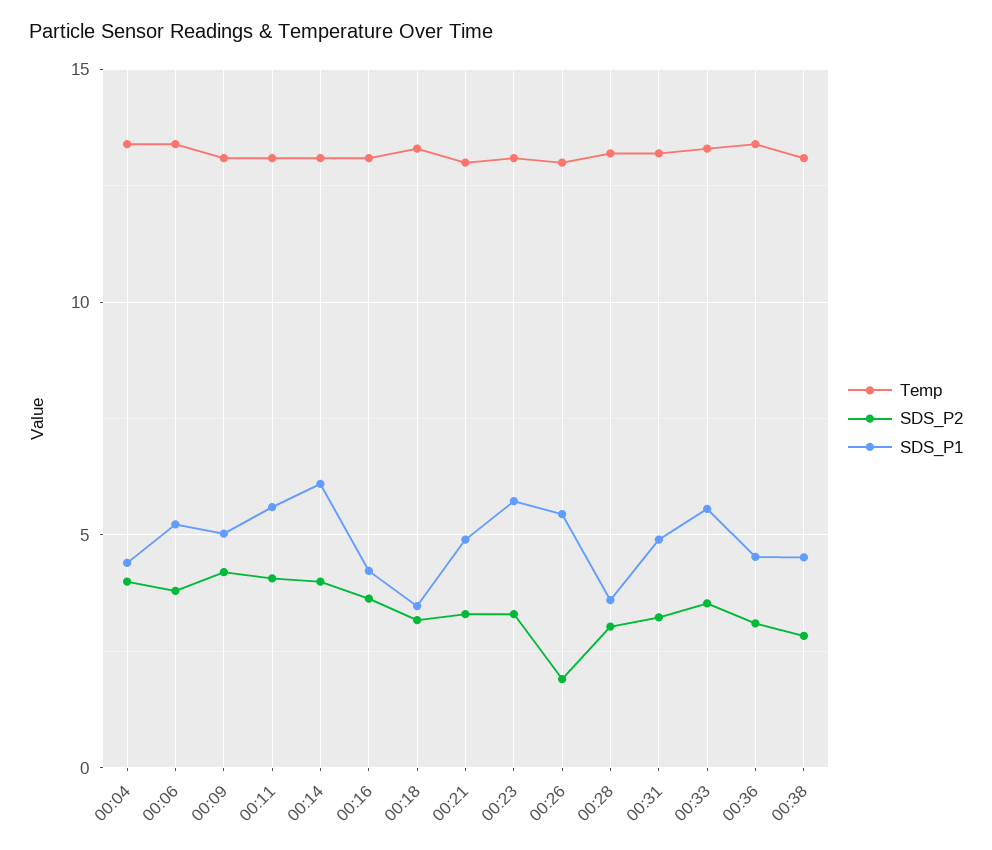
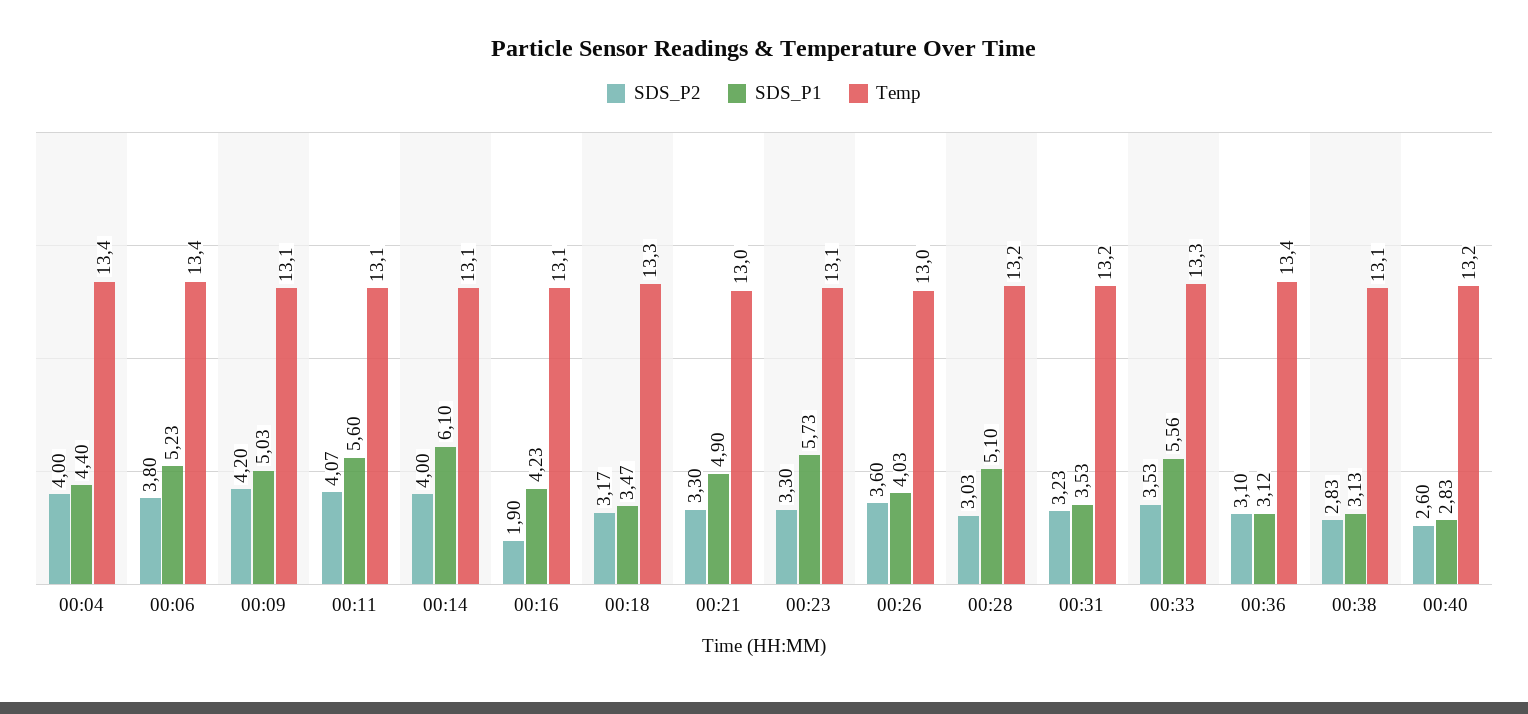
SDS_P2, 00:16: 3.5 -> 1.9
SDS_P2, 00:26: 2 -> 3.6
SDS_P1, 00:26: 5.5 -> 4.03
SDS_P1, 00:28: 3.5 -> 5.1
SDS_P1, 00:31: 5 -> 3.53
SDS_P1, 00:36: 4.5 -> 3.12
SDS_P1, 00:38: 4.5 -> 3.13
SDS_P2, 00:40: none -> 2.6
SDS_P1, 00:40: none -> 2.83
Temp, 00:40: none -> 13.2

